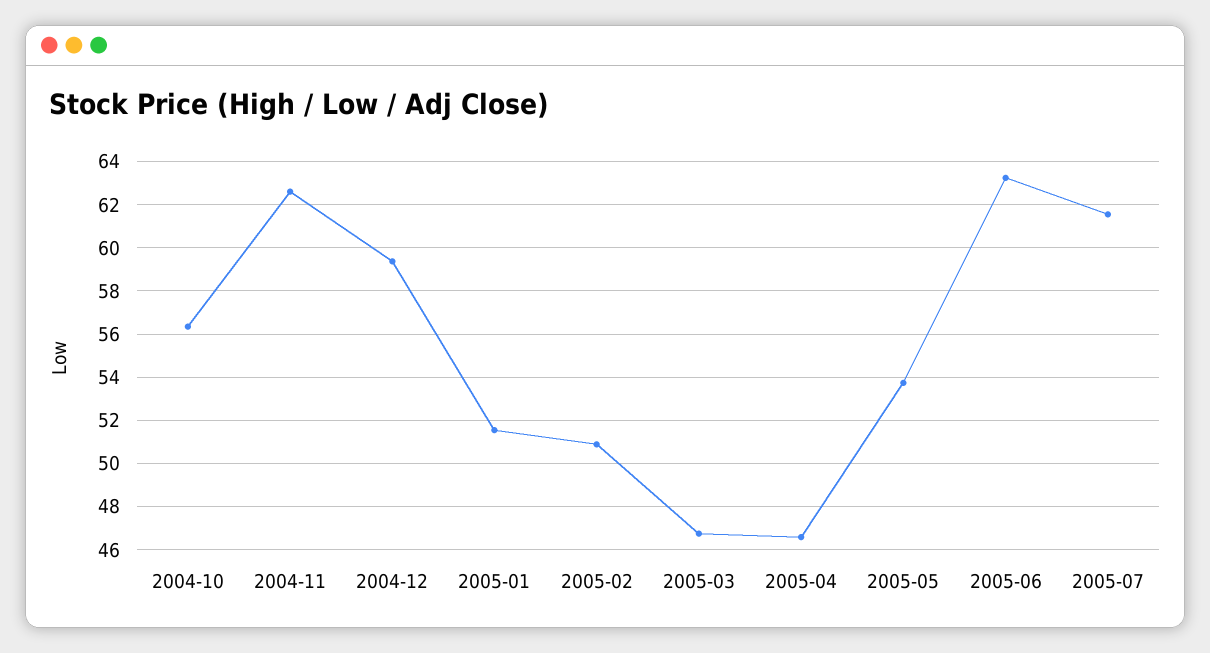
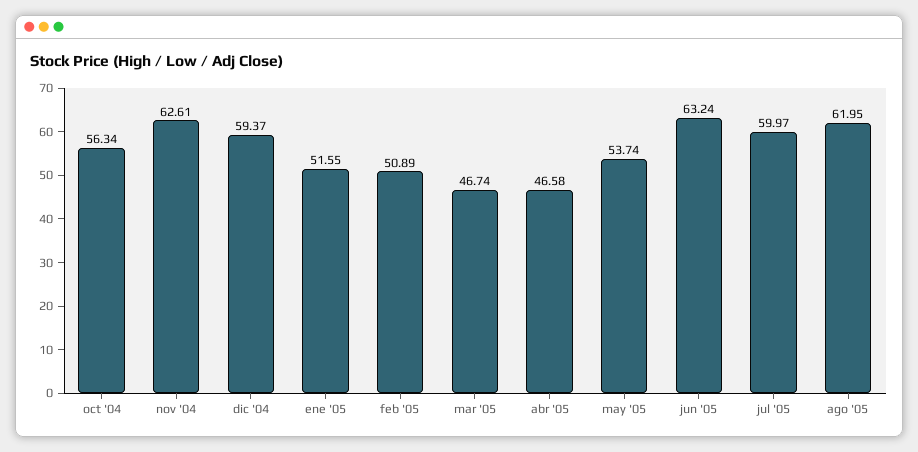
2005-07: 61.5 -> 59.97
ago '05: none -> 61.95

